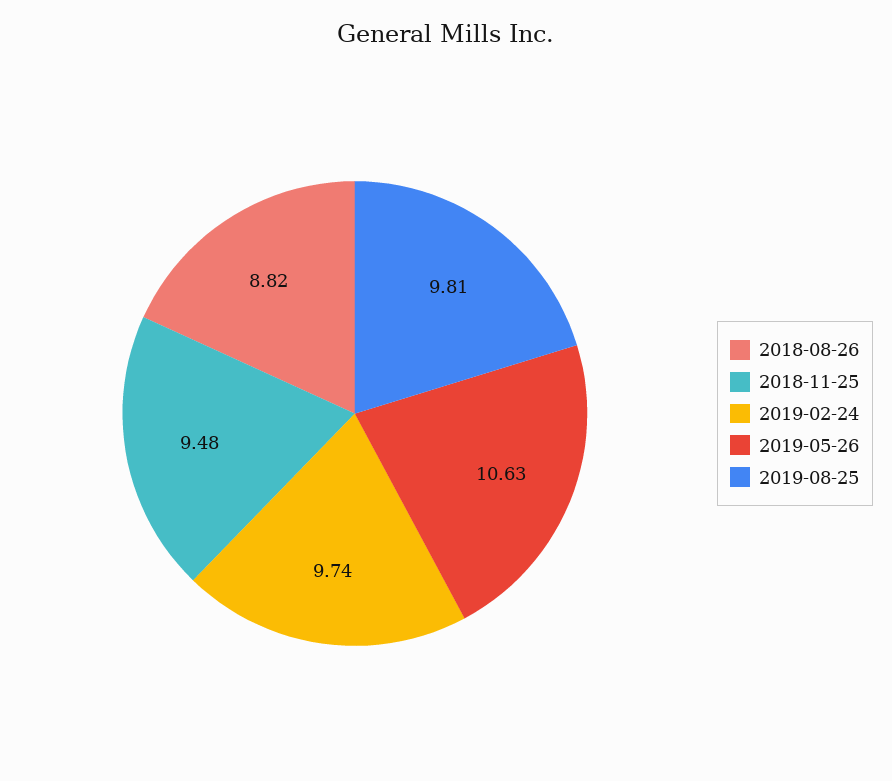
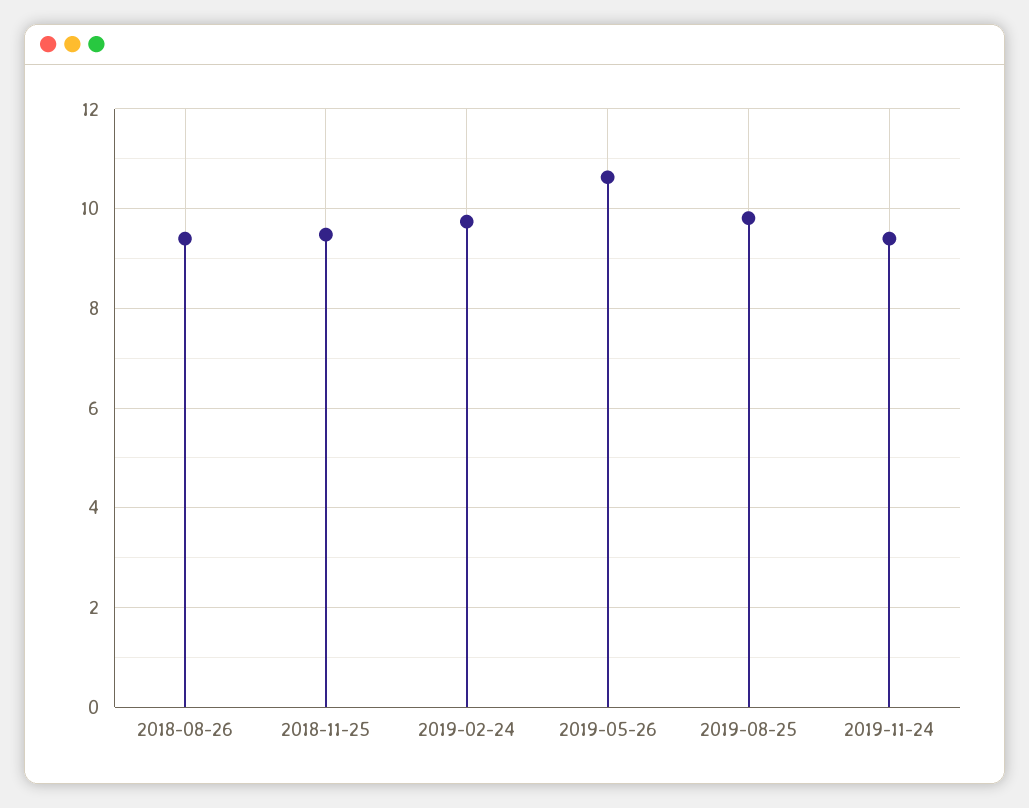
2018-08-26: 8.82 -> 9.4
2019-11-24: none -> 9.4

